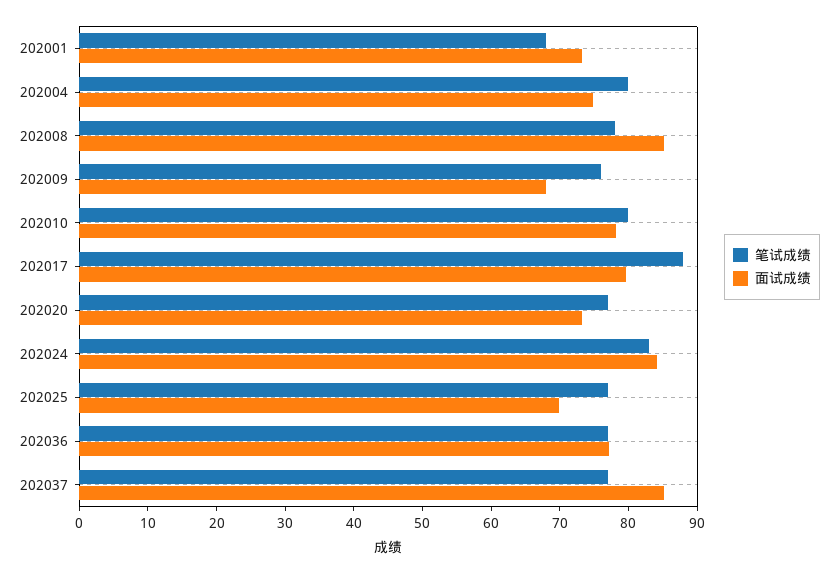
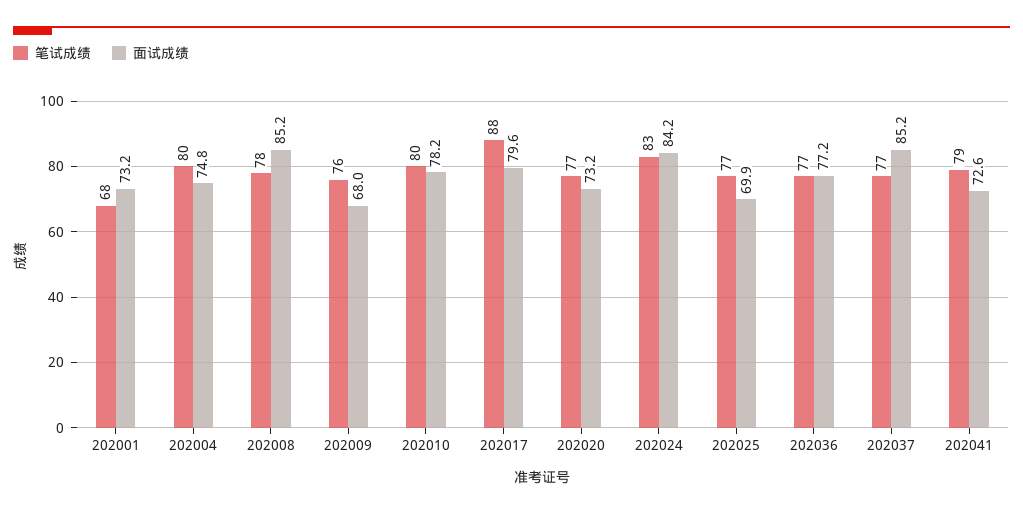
笔试成绩, 202041: none -> 79
面试成绩, 202041: none -> 72.6

